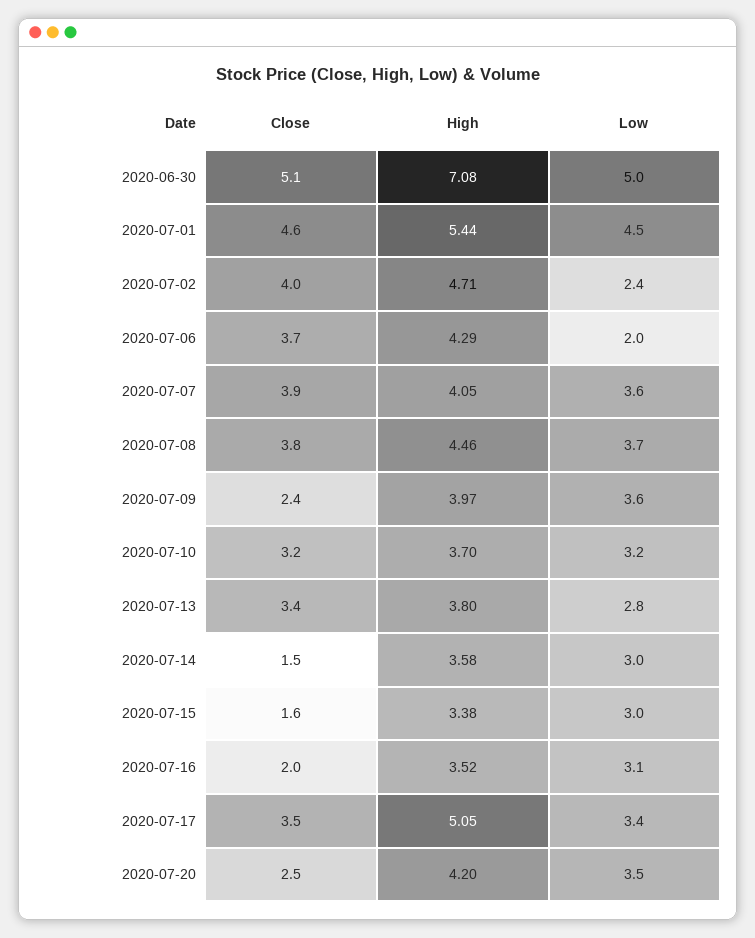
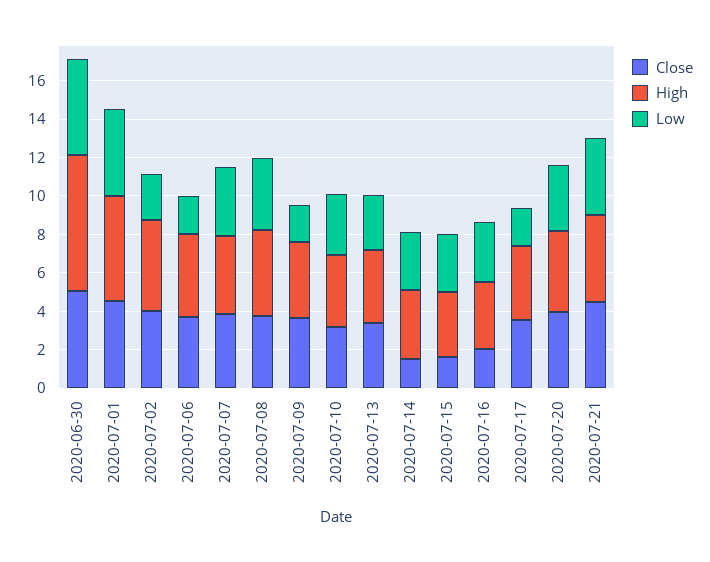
Close, 2020-07-09: 2.4 -> 3.5
Low, 2020-07-09: 3.6 -> 2
High, 2020-07-17: 5.05 -> 4
Low, 2020-07-17: 3.4 -> 2
Close, 2020-07-20: 2.5 -> 4
Close, 2020-07-21: none -> 4.5
High, 2020-07-21: none -> 4.5
Low, 2020-07-21: none -> 4

